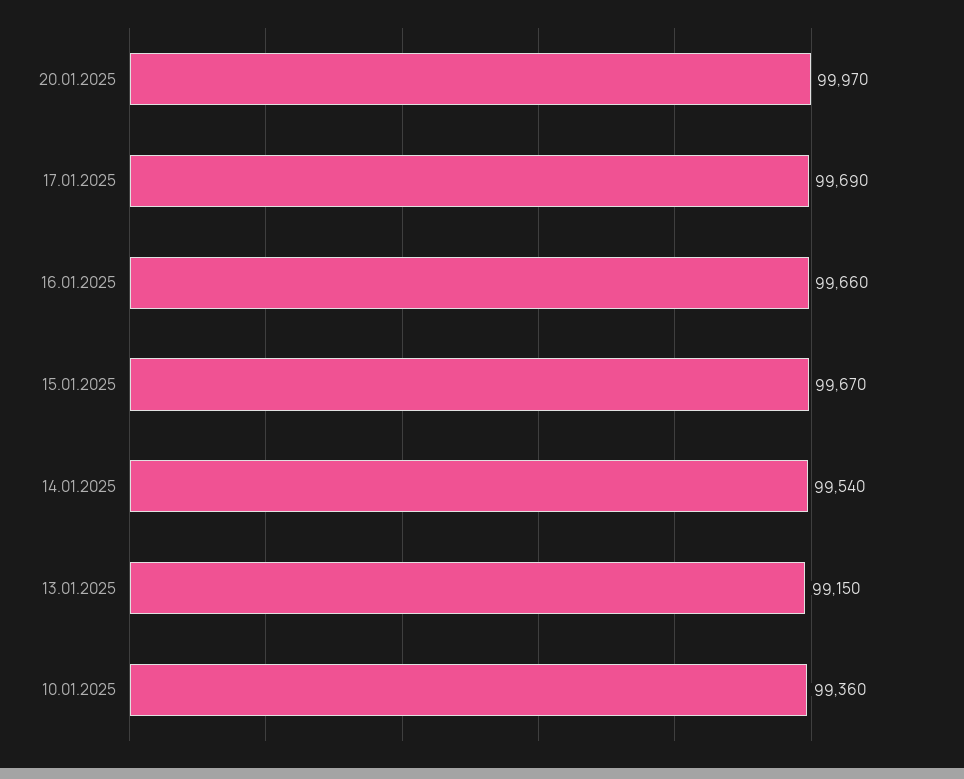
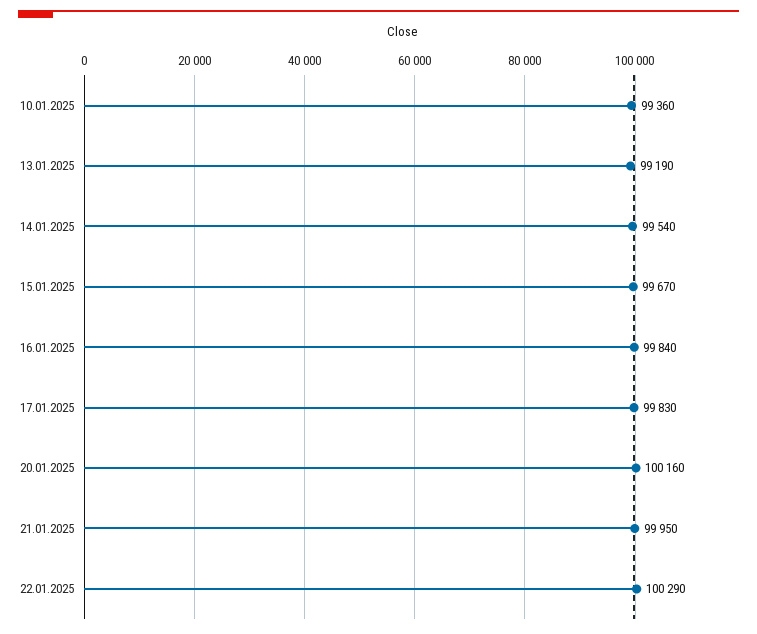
20.01.2025: 99970 -> 100160
17.01.2025: 99690 -> 99830
16.01.2025: 99660 -> 99840
13.01.2025: 99150 -> 99190
21.01.2025: none -> 99950
22.01.2025: none -> 100290

